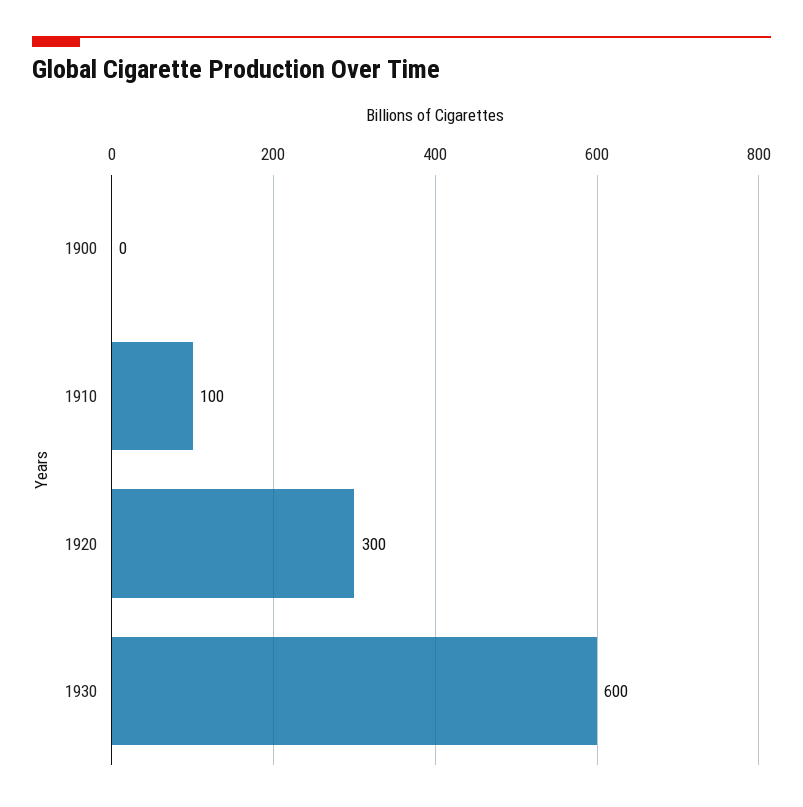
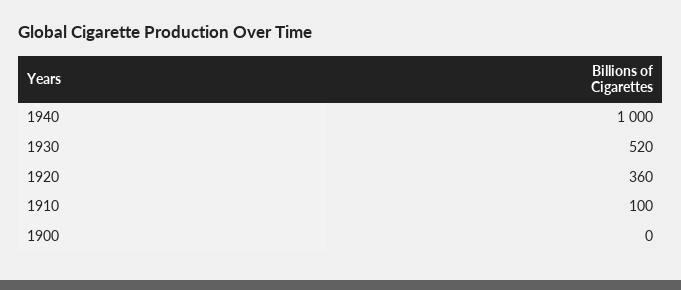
1920: 300 -> 360
1930: 600 -> 520
1940: none -> 1000

